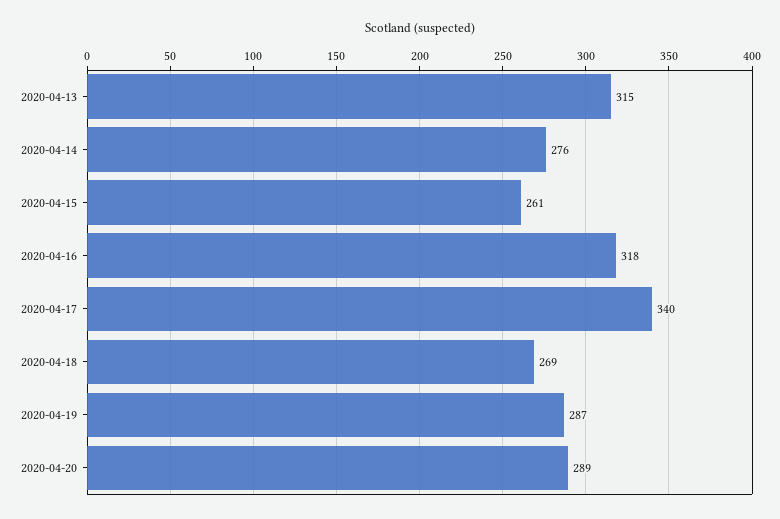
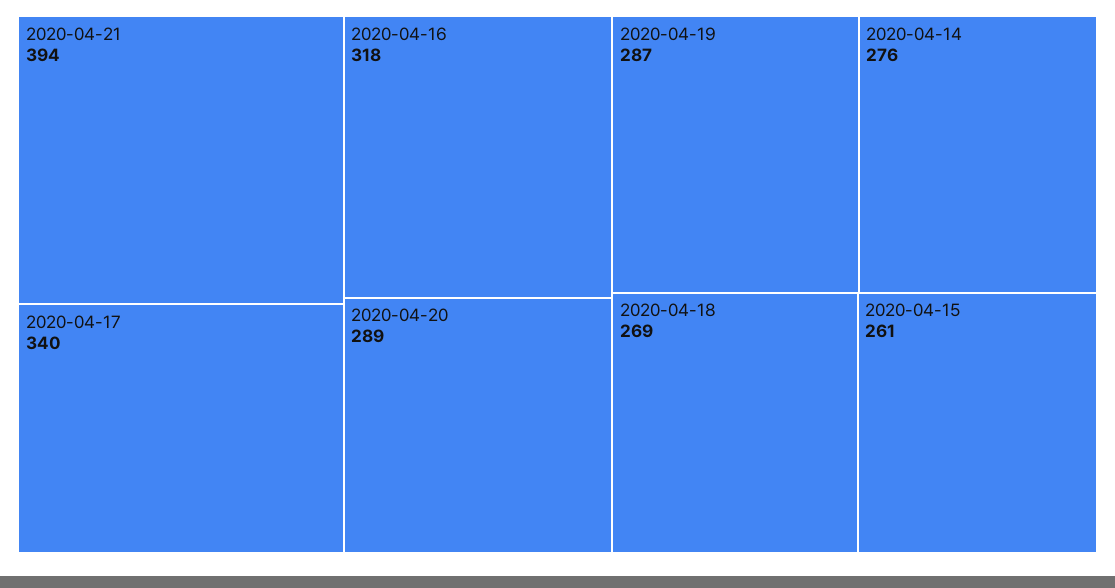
2020-04-13: 315 -> none
2020-04-21: none -> 394

